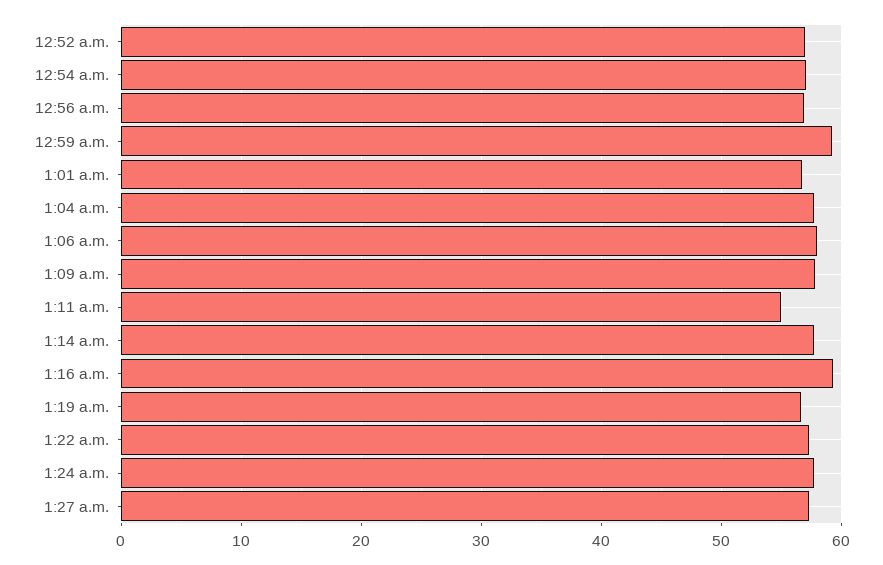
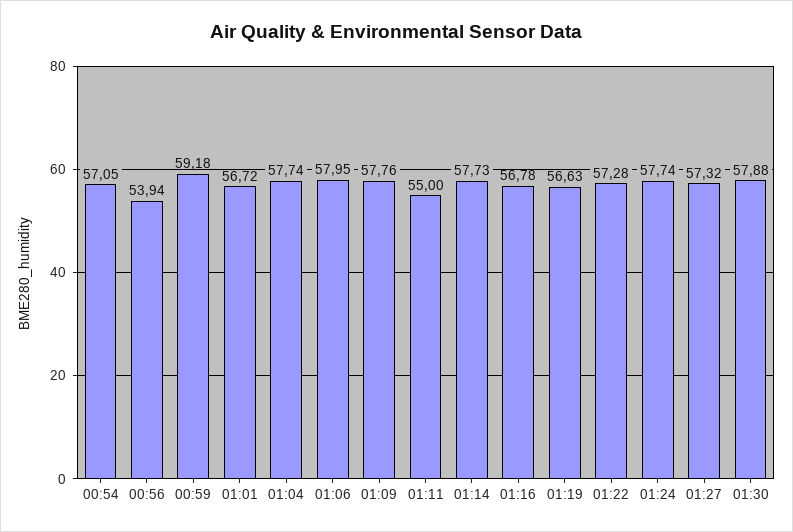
12:52 a.m.: 57 -> none
12:56 a.m.: 57 -> 53.94
1:16 a.m.: 59 -> 56.78
01:30: none -> 57.88

